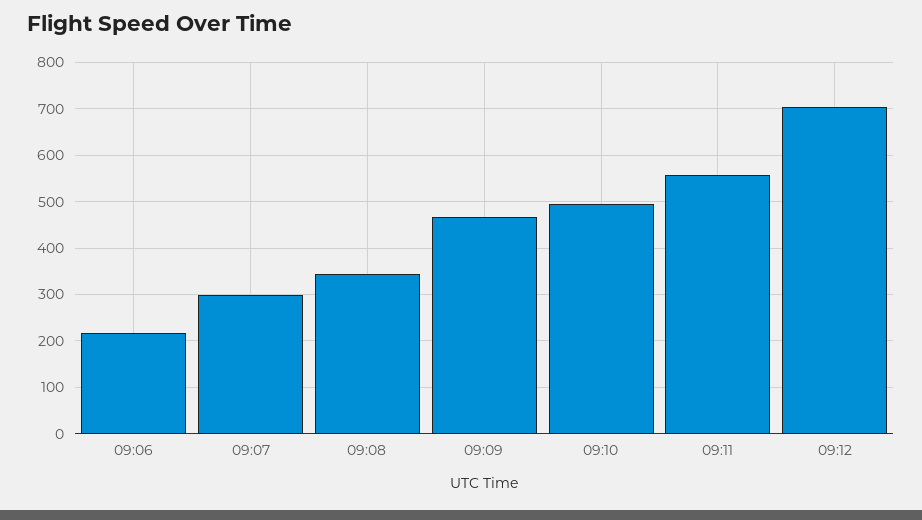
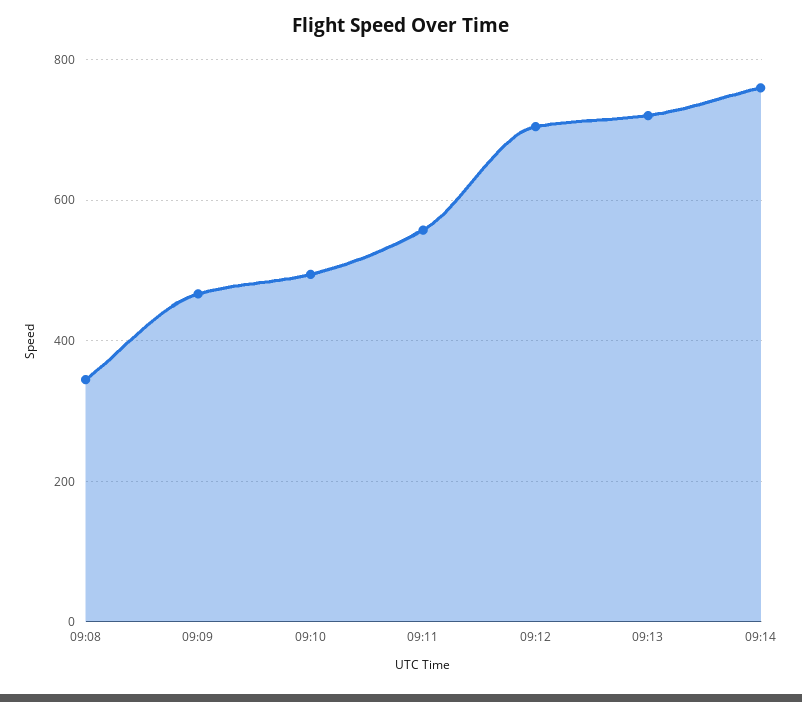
09:06: 220 -> none
09:07: 300 -> none
09:13: none -> 720
09:14: none -> 760

